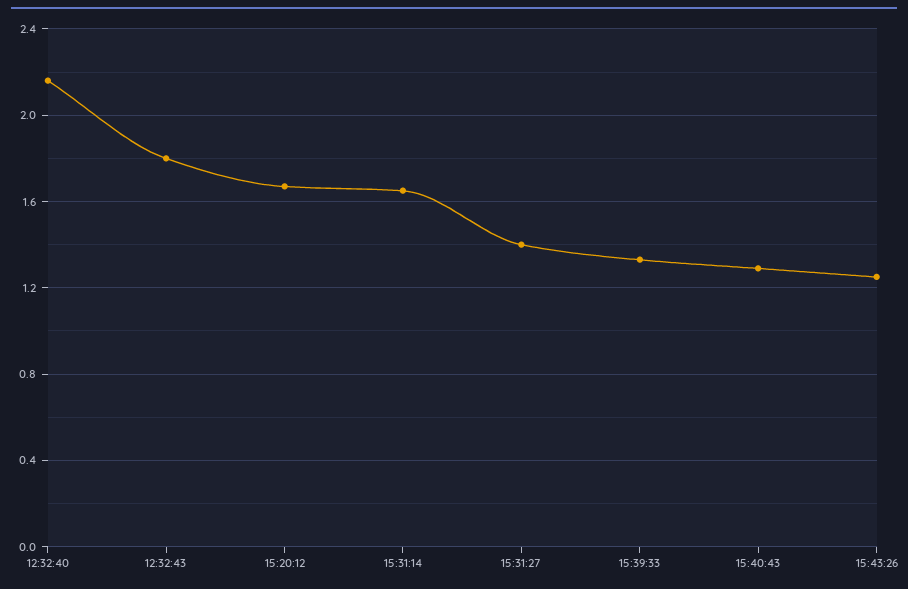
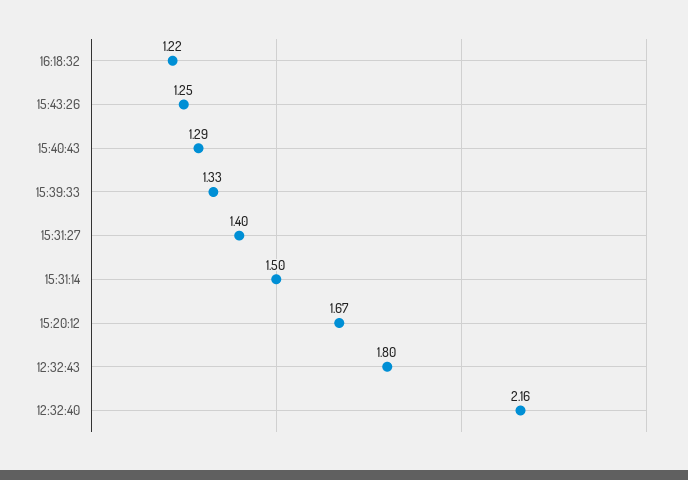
15:31:14: 1.65 -> 1.5
16:18:32: none -> 1.22

